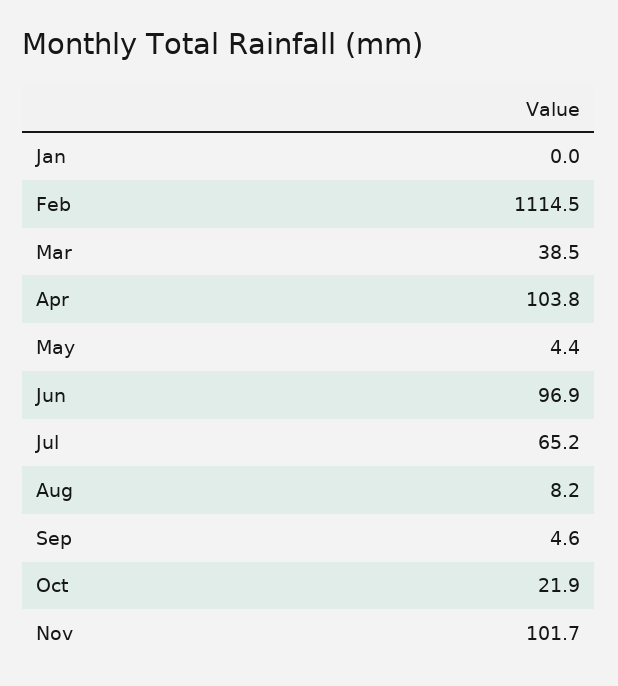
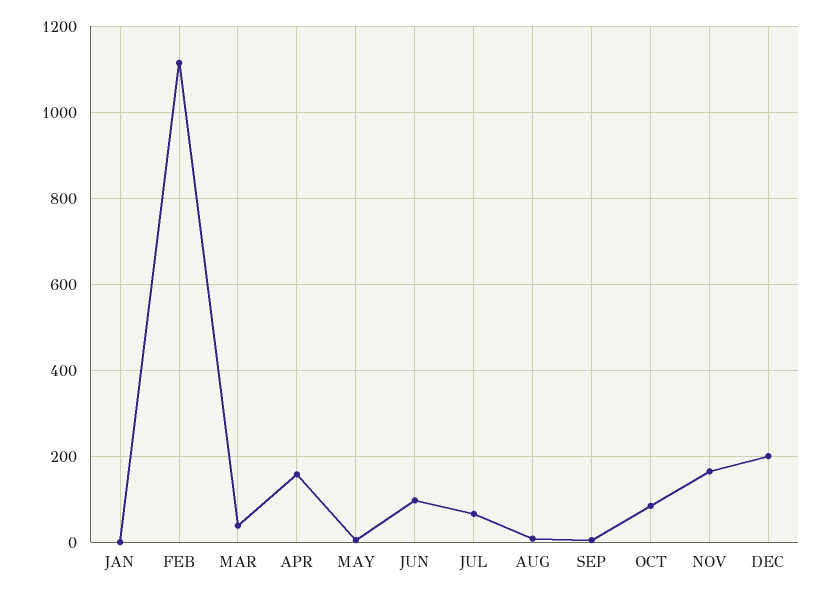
Apr: 103.8 -> 160
Oct: 21.9 -> 80
Nov: 101.7 -> 160
DEC: none -> 200

